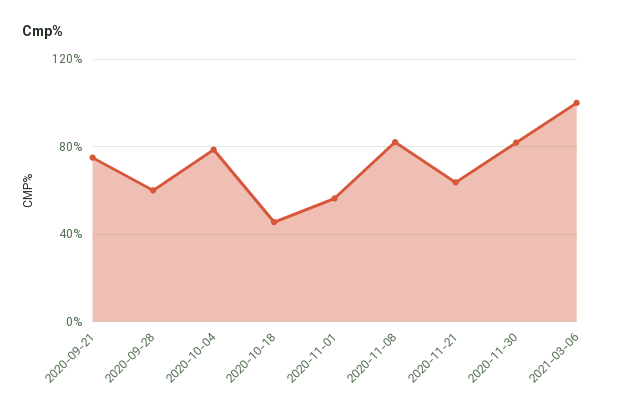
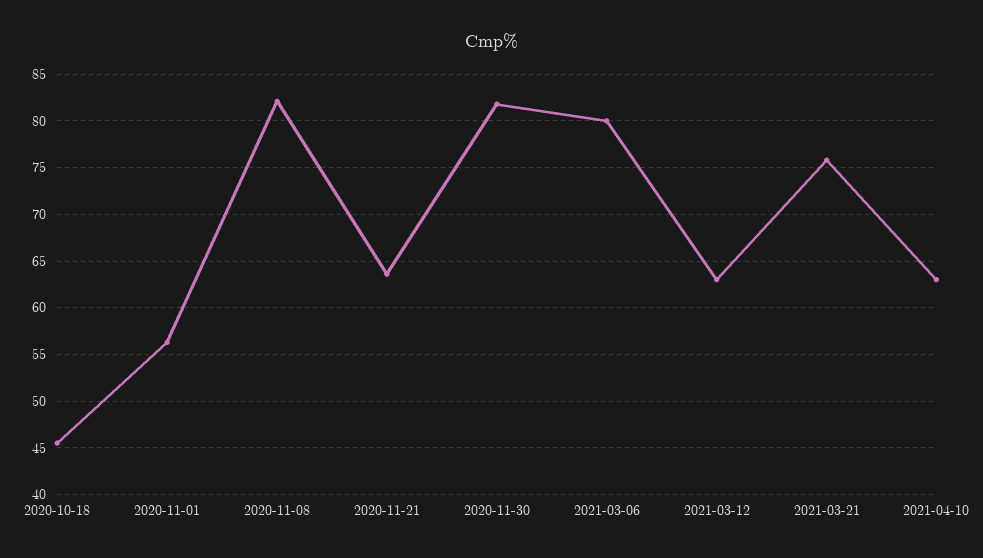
2020-09-21: 75 -> none
2020-09-28: 60 -> none
2020-10-04: 80 -> none
2021-03-06: 100 -> 80
2021-03-12: none -> 63
2021-03-21: none -> 76
2021-04-10: none -> 63

